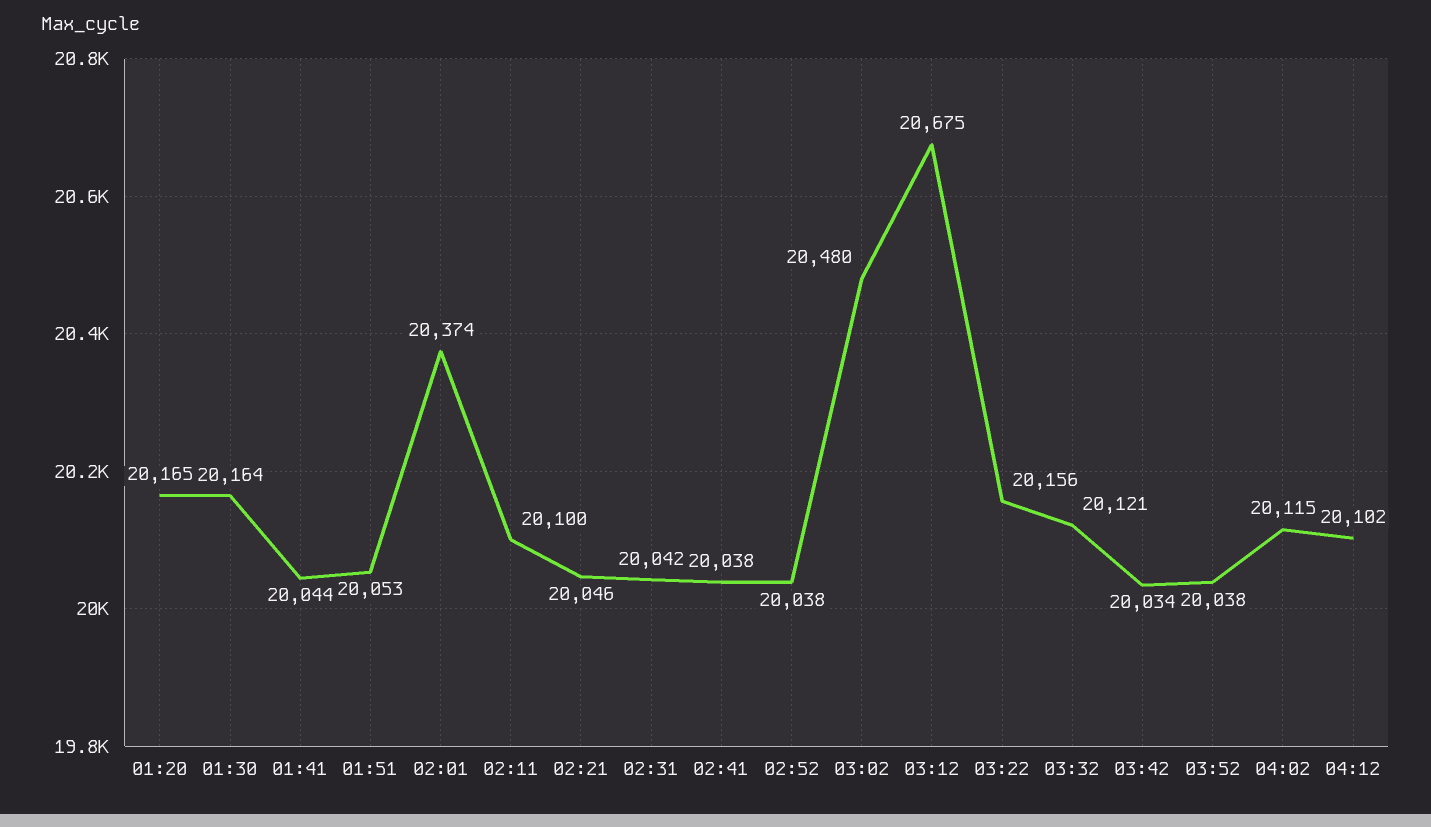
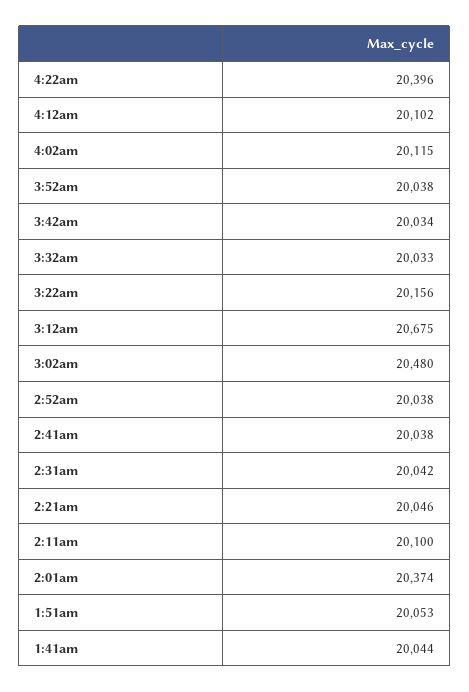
01:20: 20165 -> none
01:30: 20164 -> none
03:32: 20121 -> 20033
4:22am: none -> 20396

